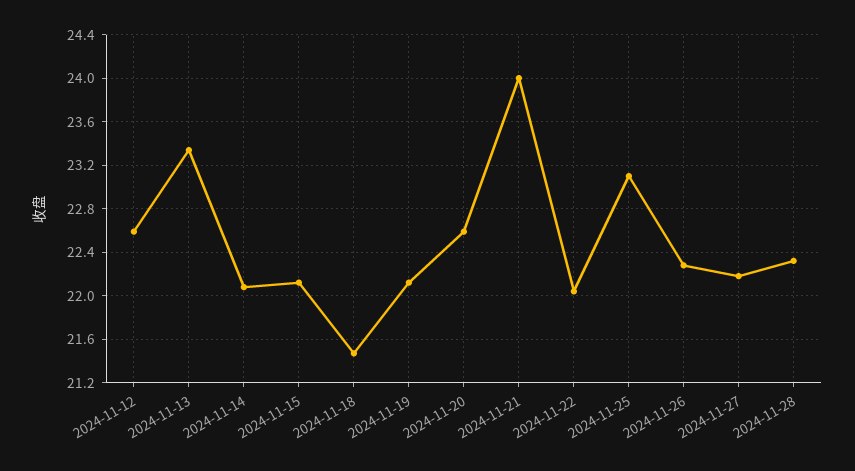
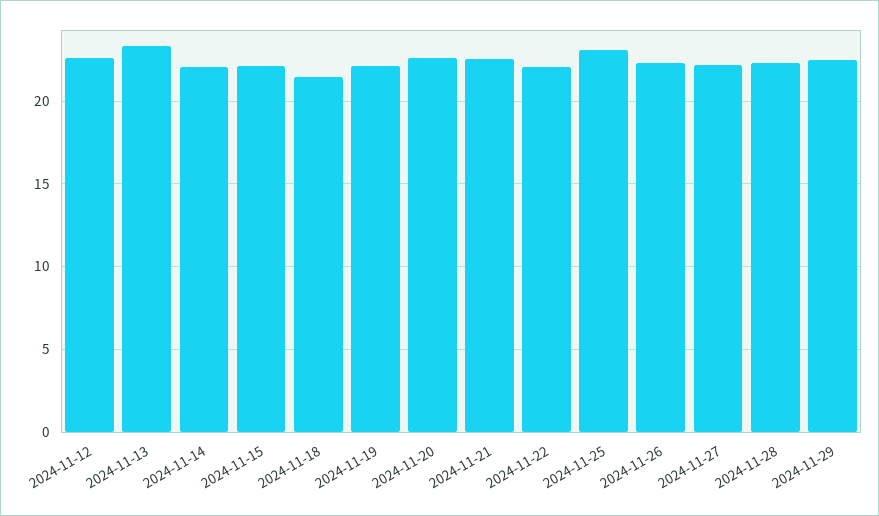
2024-11-21: 24 -> 22.5
2024-11-29: none -> 22.5

